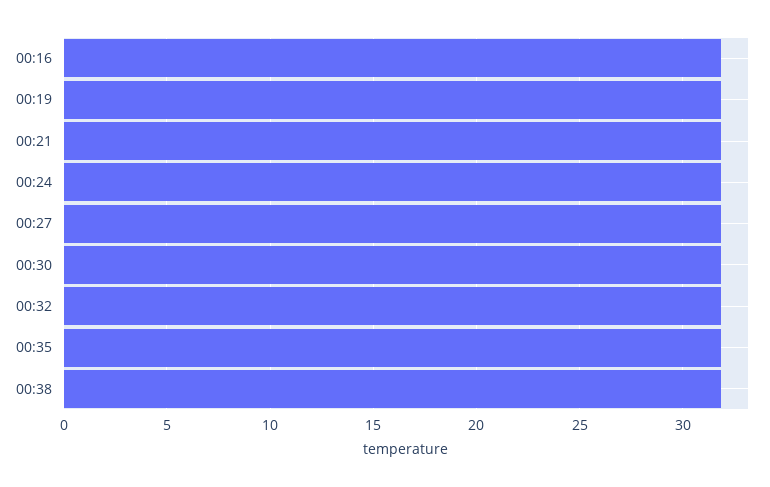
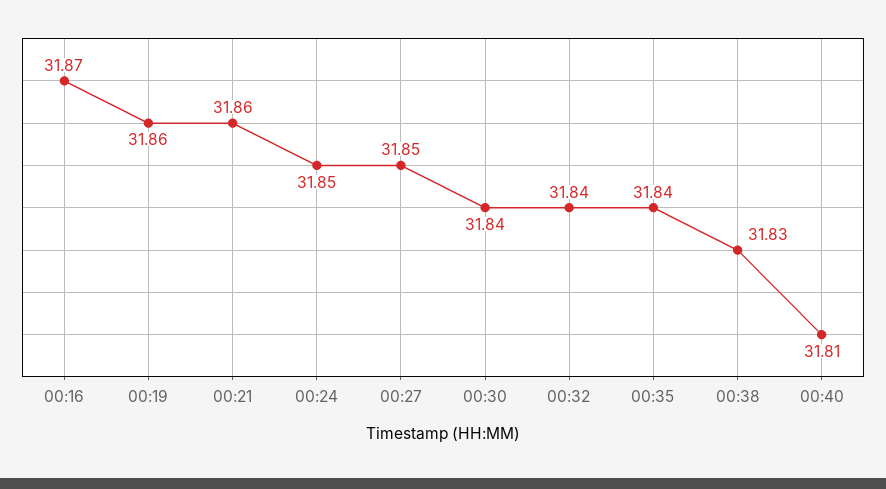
00:40: none -> 31.81

